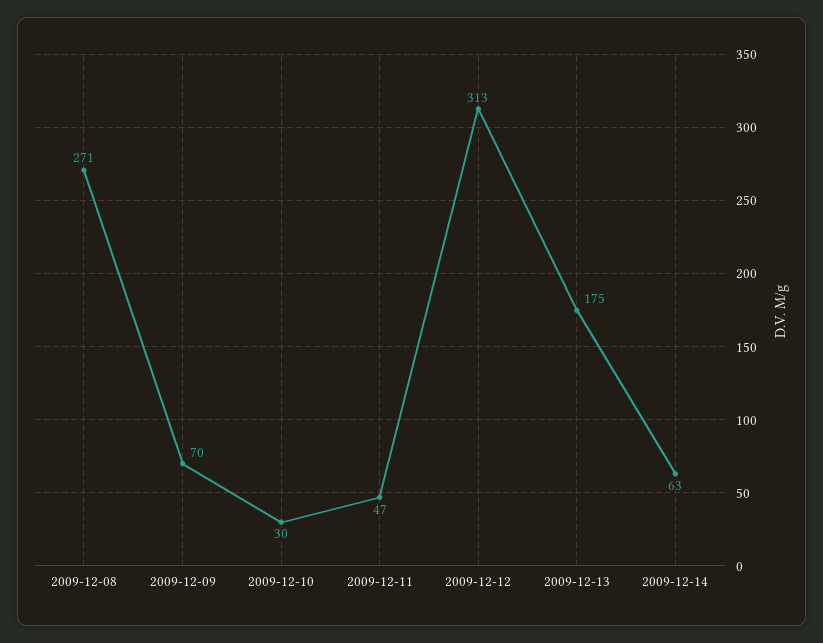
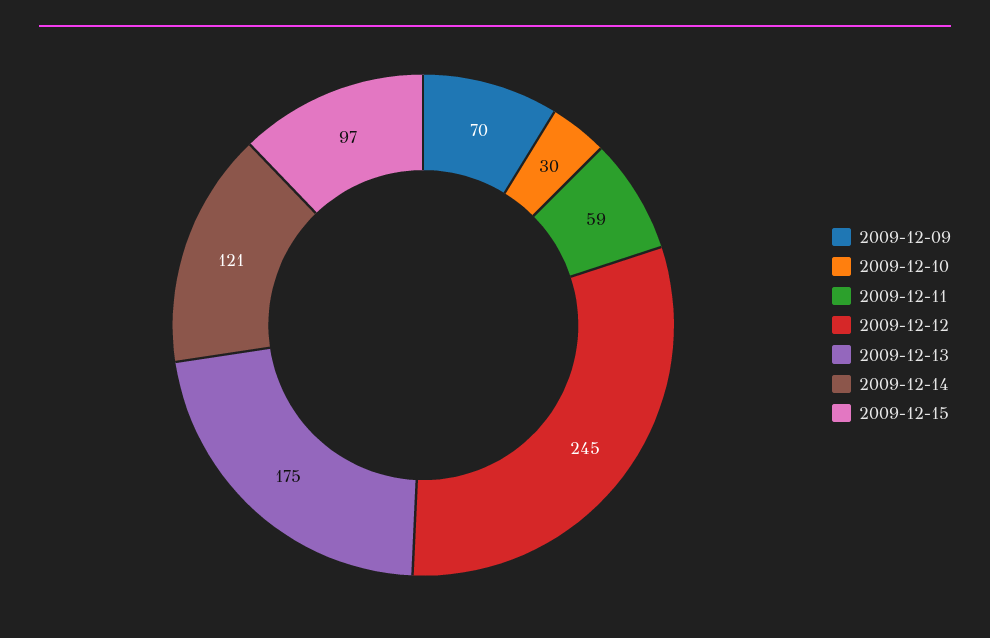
2009-12-08: 271 -> none
2009-12-11: 47 -> 59
2009-12-12: 313 -> 245
2009-12-14: 63 -> 121
2009-12-15: none -> 97

